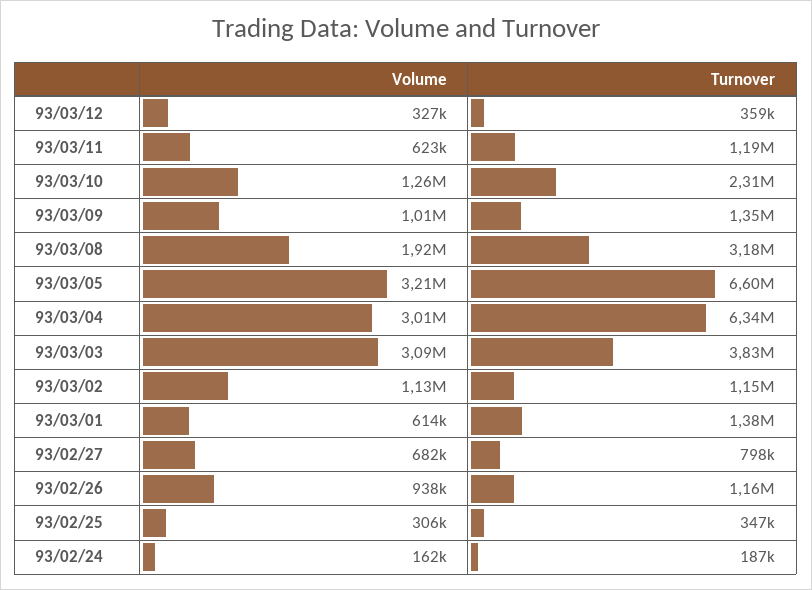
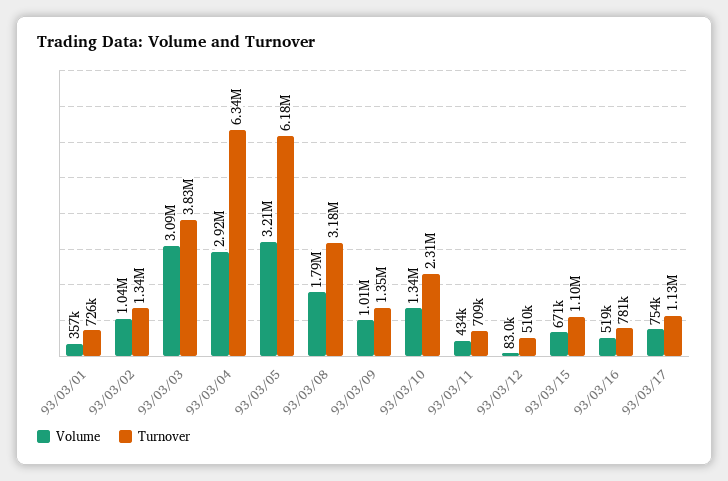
Volume, 93/03/12: 327000 -> 83000
Turnover, 93/03/12: 359000 -> 510000
Volume, 93/03/11: 623000 -> 434000
Turnover, 93/03/11: 1190000 -> 709000
Volume, 93/03/10: 1260000 -> 1340000
Volume, 93/03/08: 1920000 -> 1790000
Turnover, 93/03/05: 6600000 -> 6180000
Volume, 93/03/04: 3010000 -> 2920000
Volume, 93/03/02: 1130000 -> 1040000
Turnover, 93/03/02: 1150000 -> 1340000
Volume, 93/03/01: 614000 -> 357000
Turnover, 93/03/01: 1380000 -> 726000
Volume, 93/02/27: 682000 -> none
Turnover, 93/02/27: 798000 -> none
Volume, 93/02/26: 938000 -> none
Turnover, 93/02/26: 1160000 -> none
Volume, 93/02/25: 306000 -> none
Turnover, 93/02/25: 347000 -> none
Volume, 93/02/24: 162000 -> none
Turnover, 93/02/24: 187000 -> none
Volume, 93/03/15: none -> 671000
Turnover, 93/03/15: none -> 1100000
Volume, 93/03/16: none -> 519000
Turnover, 93/03/16: none -> 781000
Volume, 93/03/17: none -> 754000
Turnover, 93/03/17: none -> 1130000

